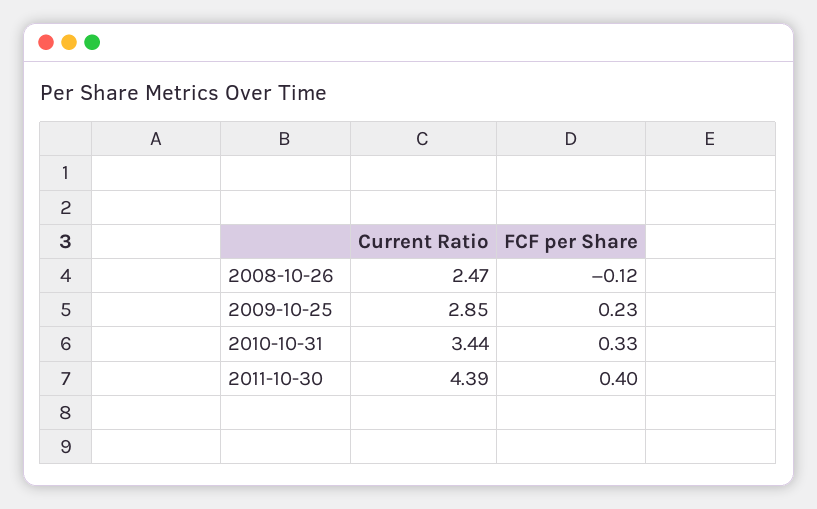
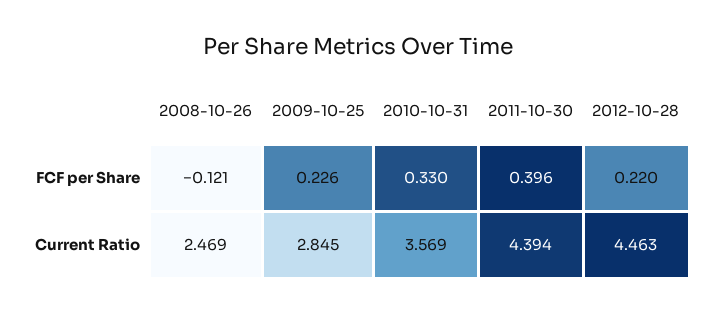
Current Ratio, 2010-10-31: 3.44 -> 3.569
FCF per Share, 2012-10-28: none -> 0.22
Current Ratio, 2012-10-28: none -> 4.463

